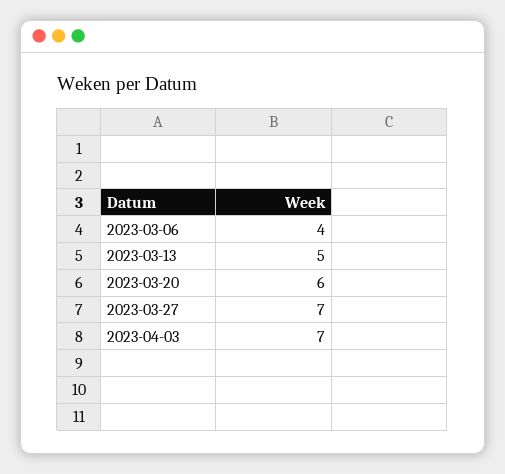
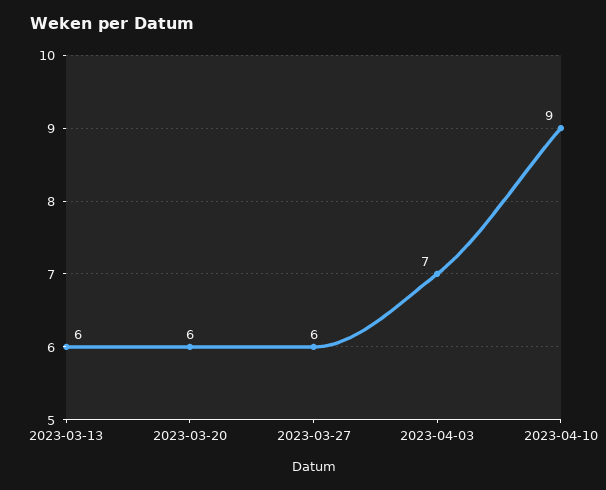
2023-03-06: 4 -> none
2023-03-13: 5 -> 6
2023-03-27: 7 -> 6
2023-04-10: none -> 9

